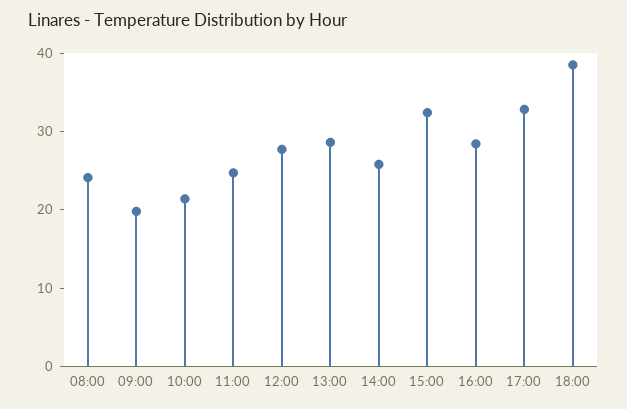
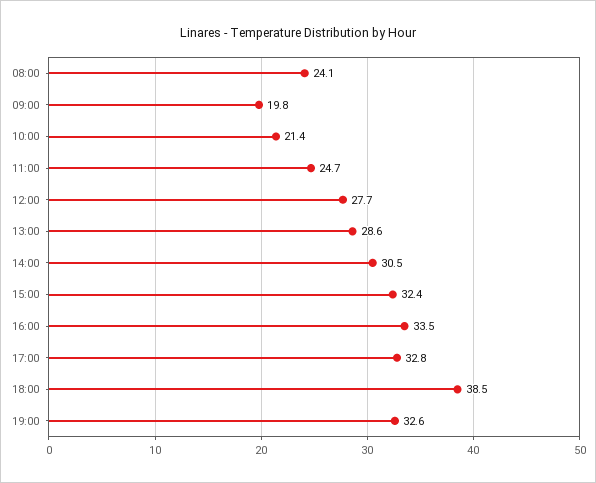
14:00: 26 -> 30.5
16:00: 28 -> 33.5
19:00: none -> 32.6

